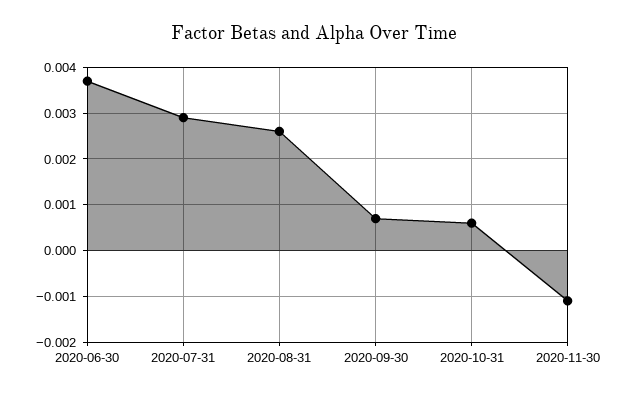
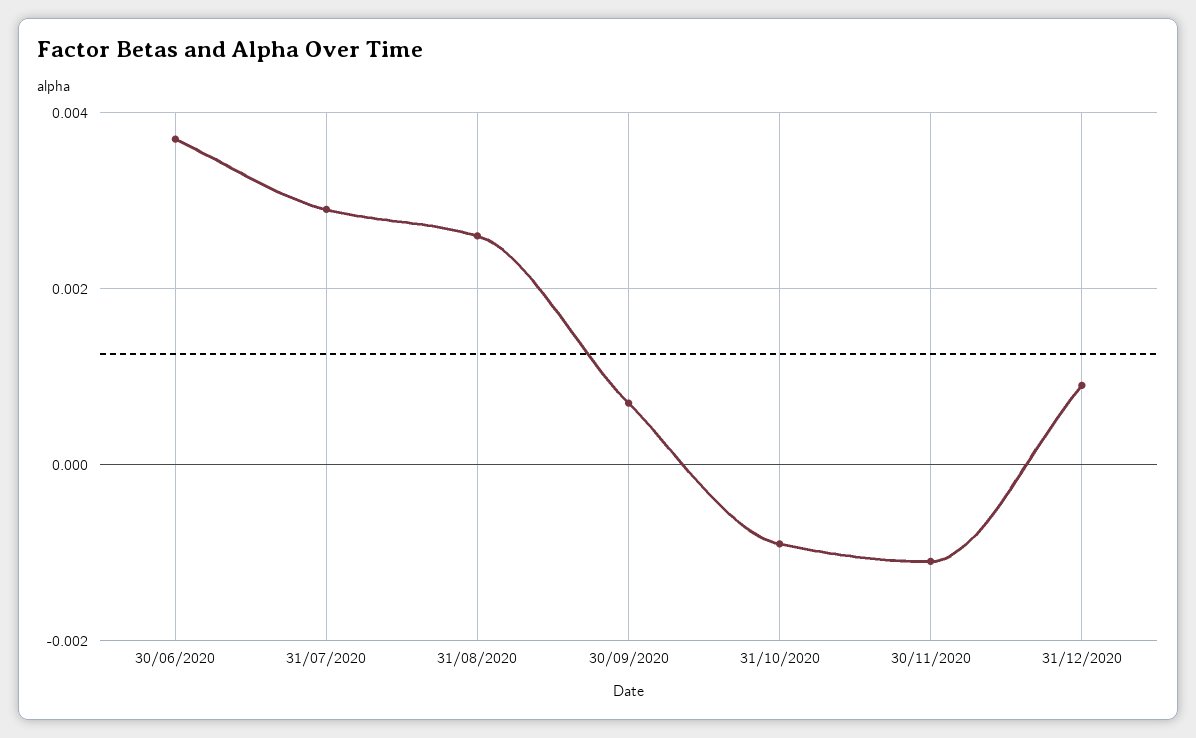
2020-10-31: 0.0005 -> -0.001
31/12/2020: none -> 0.001

